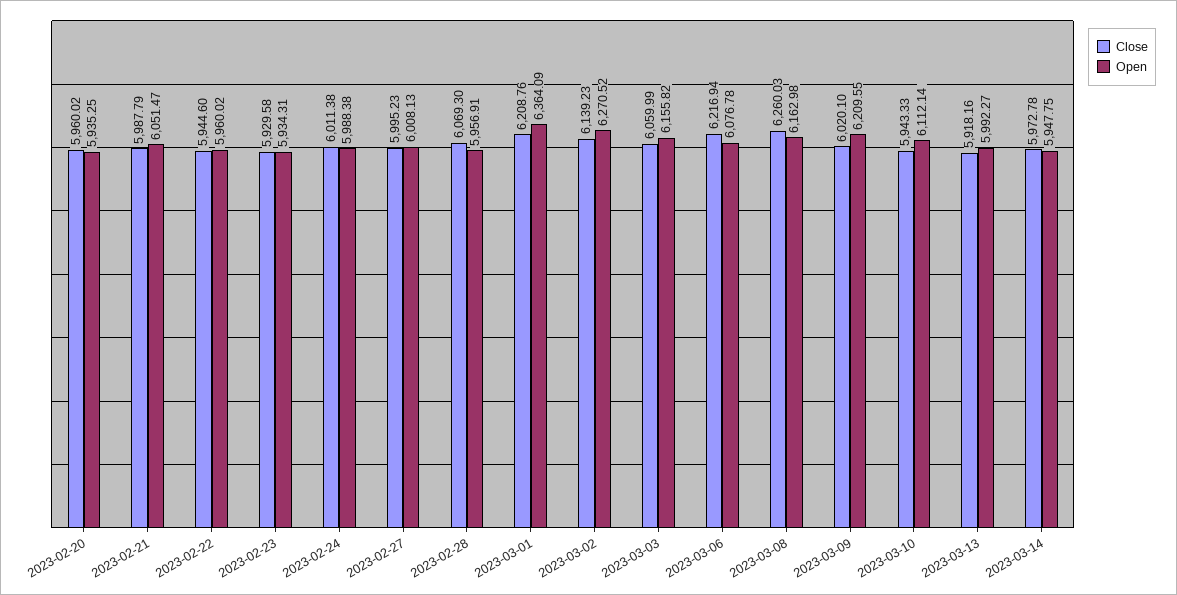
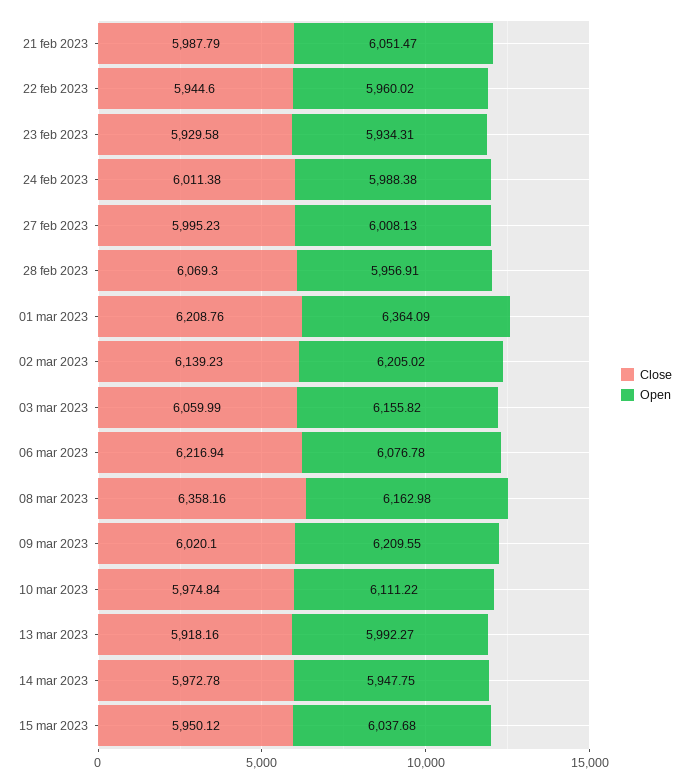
Close, 2023-02-20: 5960.02 -> none
Open, 2023-02-20: 5935.25 -> none
Open, 2023-03-02: 6270.52 -> 6205.02
Close, 2023-03-08: 6260.03 -> 6358.16
Close, 2023-03-10: 5943.33 -> 5974.84
Open, 2023-03-10: 6112.14 -> 6111.22
Close, 15 mar 2023: none -> 5950.12
Open, 15 mar 2023: none -> 6037.68

